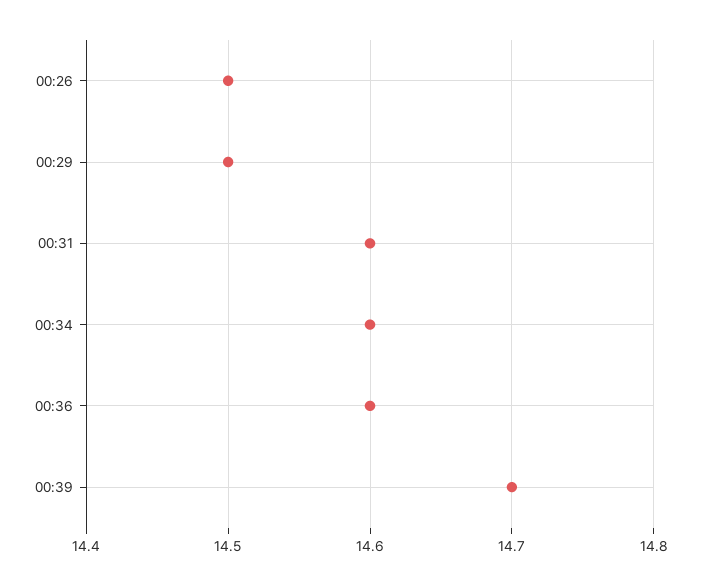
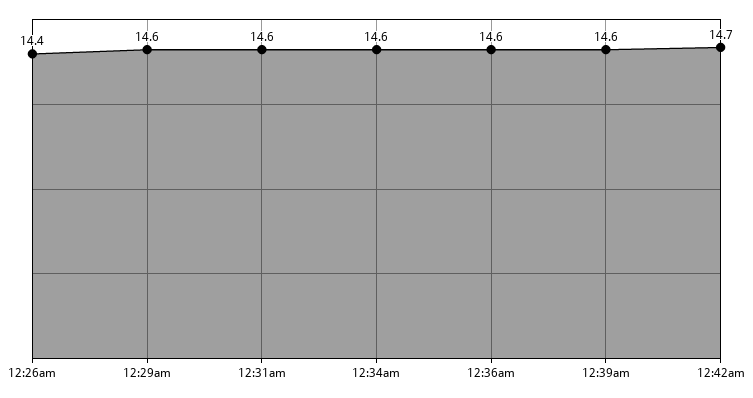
00:26: 14.5 -> 14.4
00:29: 14.5 -> 14.6
00:39: 14.7 -> 14.6
12:42am: none -> 14.7

